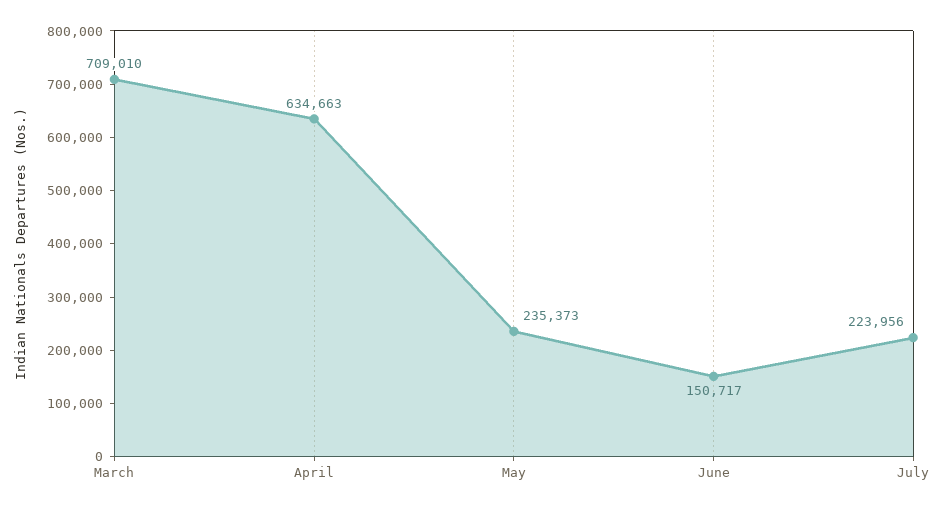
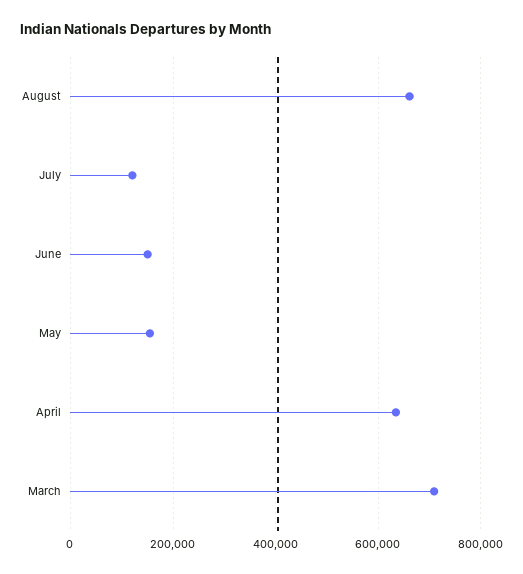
May: 235373 -> 160000
July: 223956 -> 120000
August: none -> 660000

